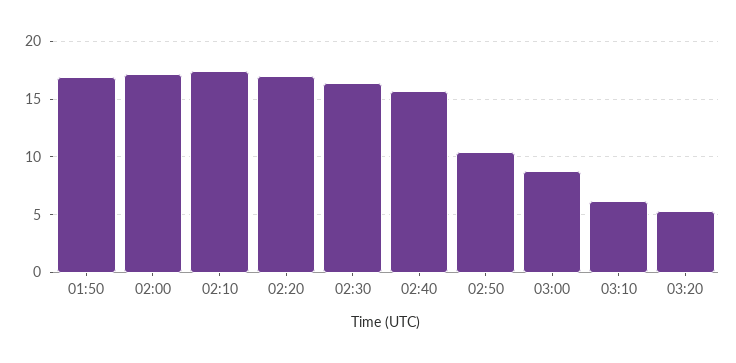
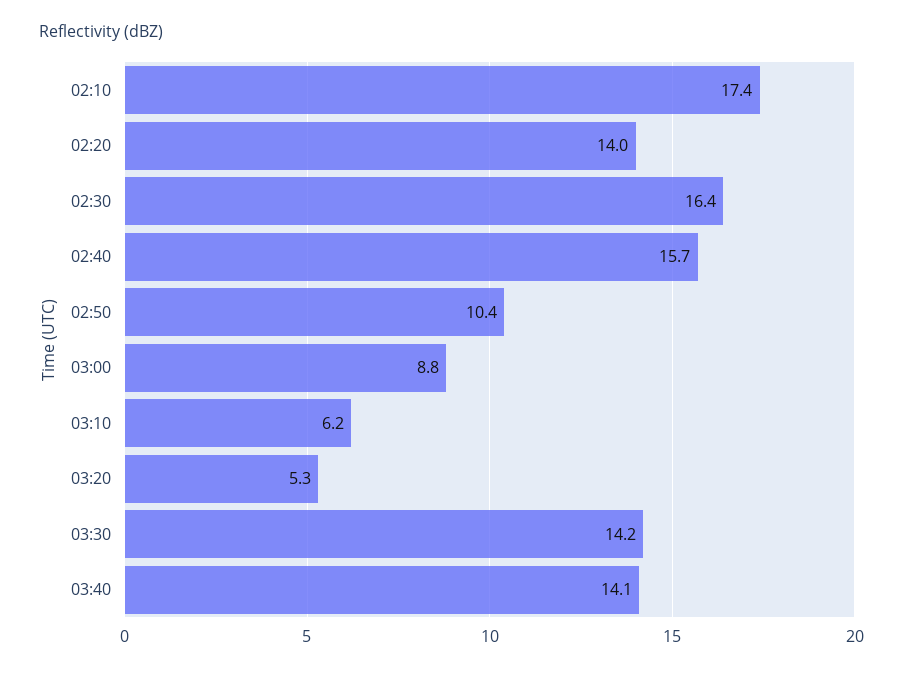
01:50: 17 -> none
02:00: 17 -> none
02:20: 17 -> 14
03:30: none -> 14.2
03:40: none -> 14.1

